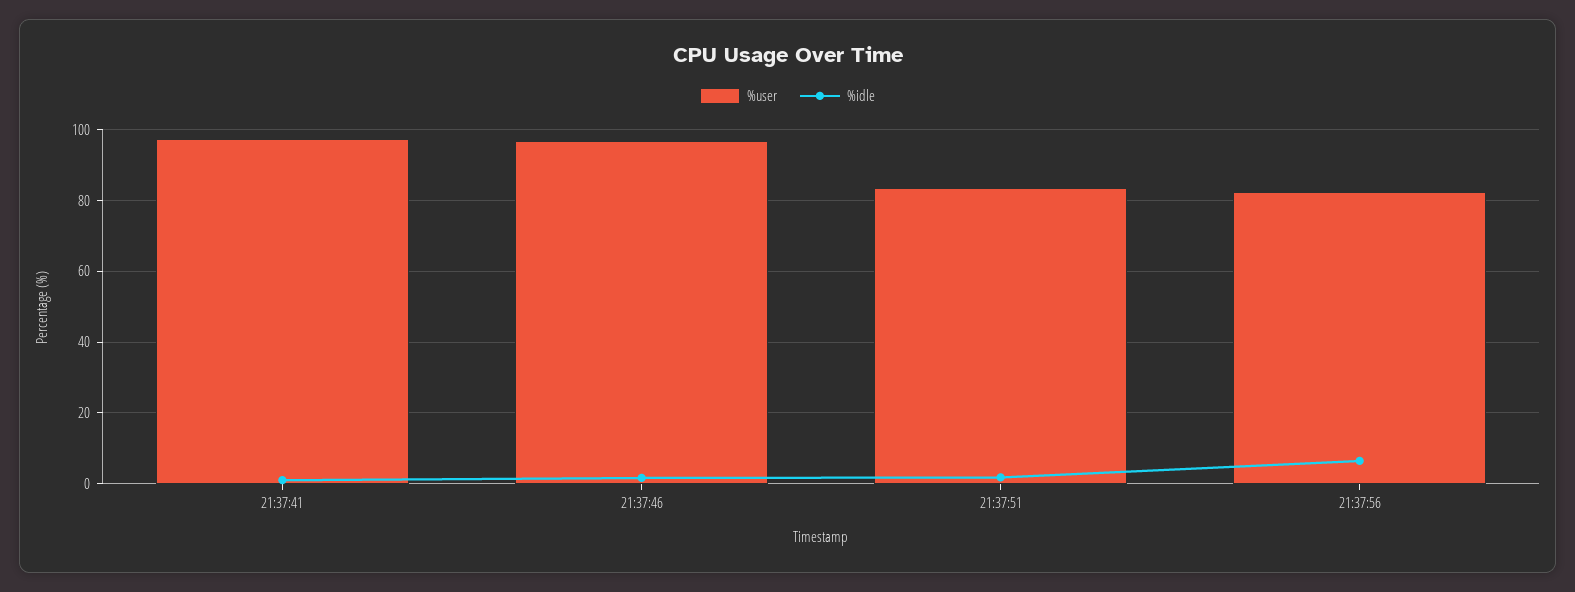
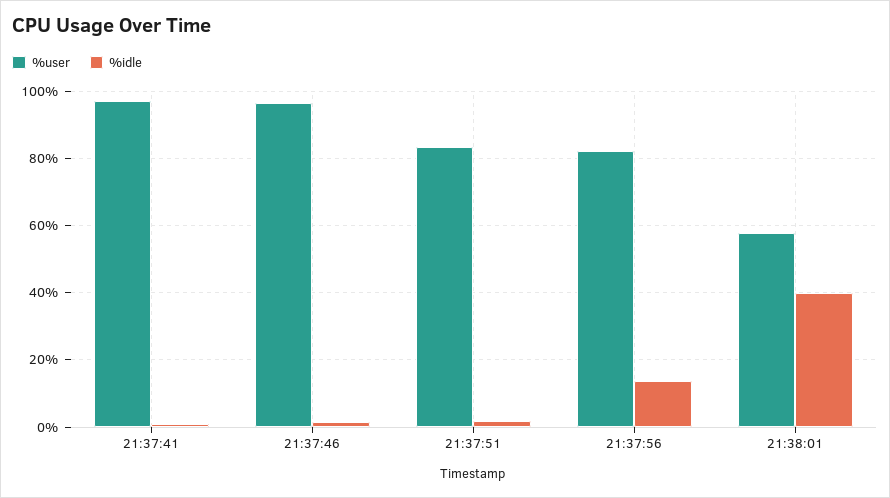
%idle, 21:37:56: 6 -> 14
%user, 21:38:01: none -> 58
%idle, 21:38:01: none -> 40

